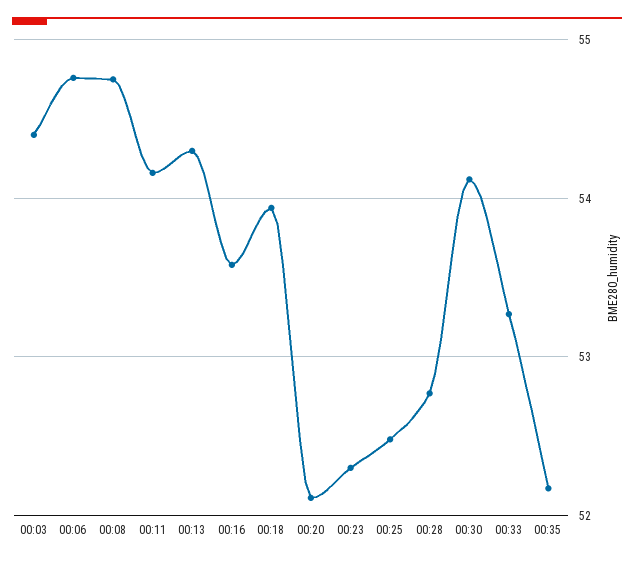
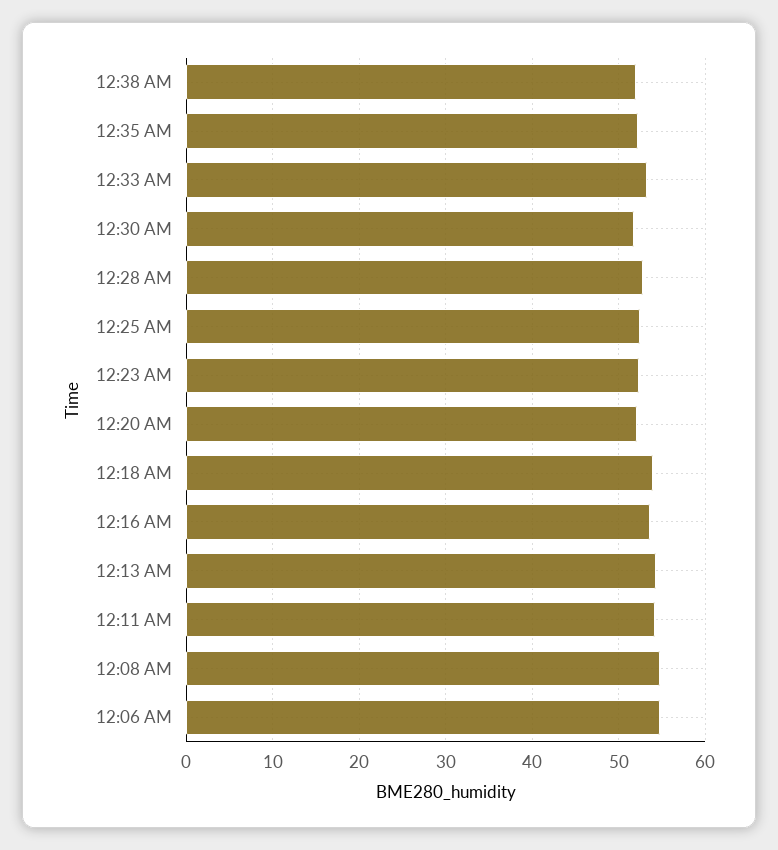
00:03: 54.4 -> none
00:30: 54.1 -> 52
12:38 AM: none -> 52

